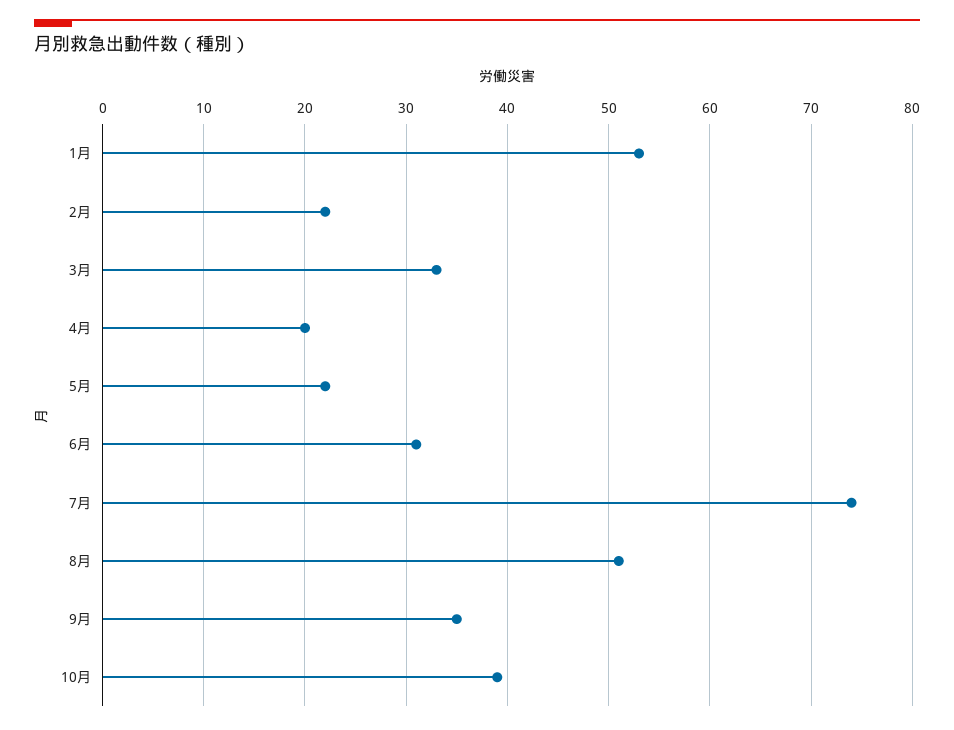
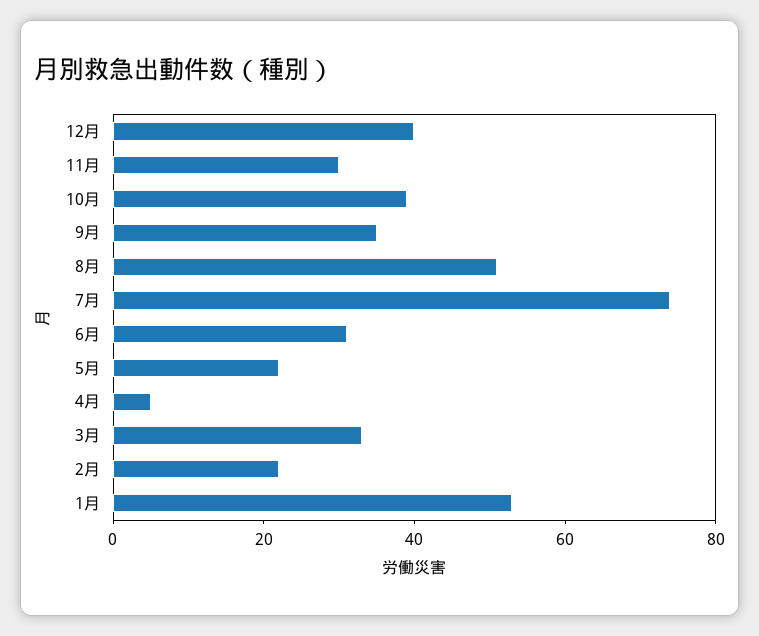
4月: 20 -> 5
12月: none -> 40
11月: none -> 30

